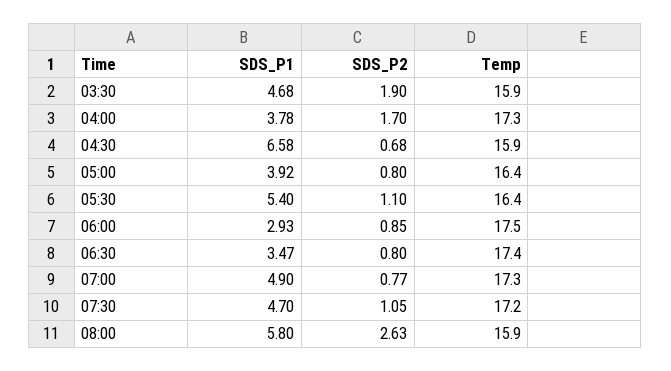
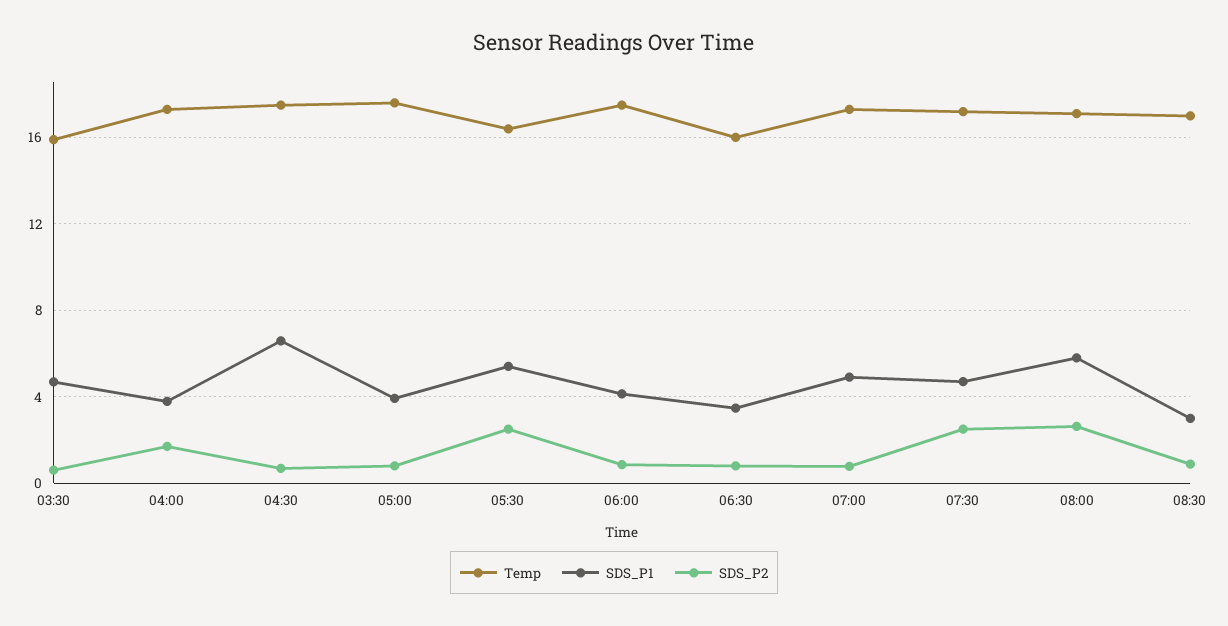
SDS_P2, 03:30: 1.9 -> 0.5
Temp, 04:30: 15.9 -> 17.5
Temp, 05:00: 16.4 -> 17.5
SDS_P2, 05:30: 1.1 -> 2.5
SDS_P1, 06:00: 2.93 -> 4
Temp, 06:30: 17.4 -> 16
SDS_P2, 07:30: 1.05 -> 2.5
Temp, 08:00: 15.9 -> 17
Temp, 08:30: none -> 17
SDS_P1, 08:30: none -> 3
SDS_P2, 08:30: none -> 1

